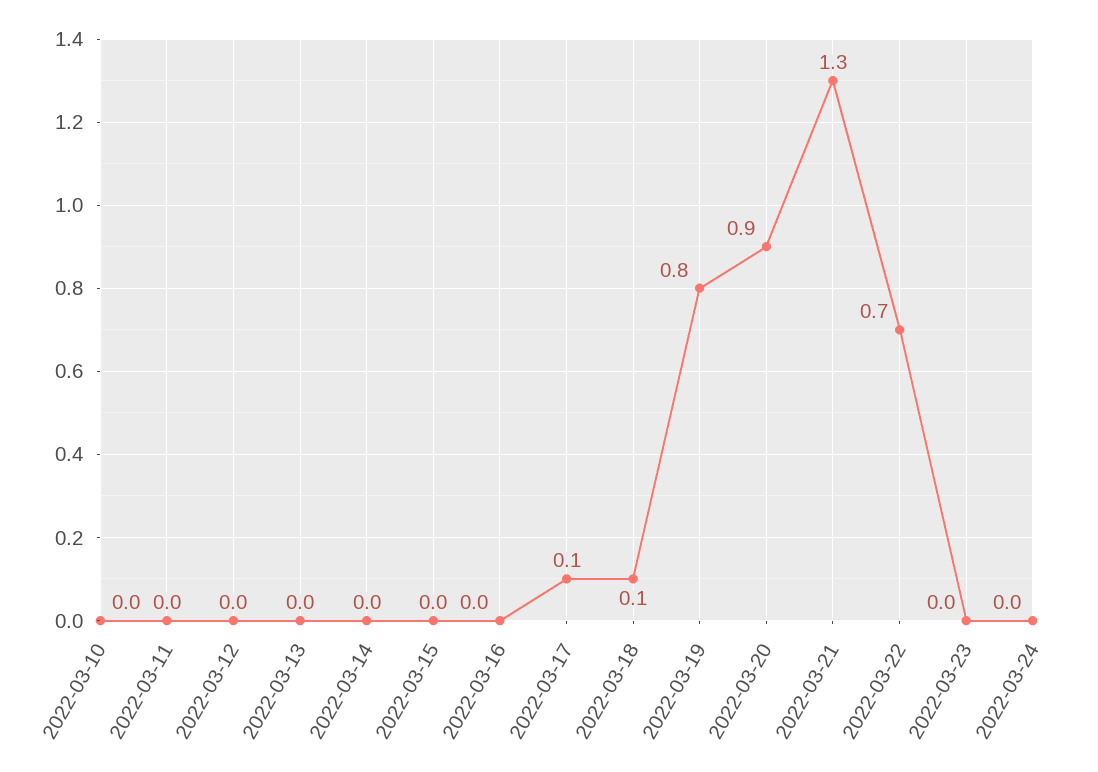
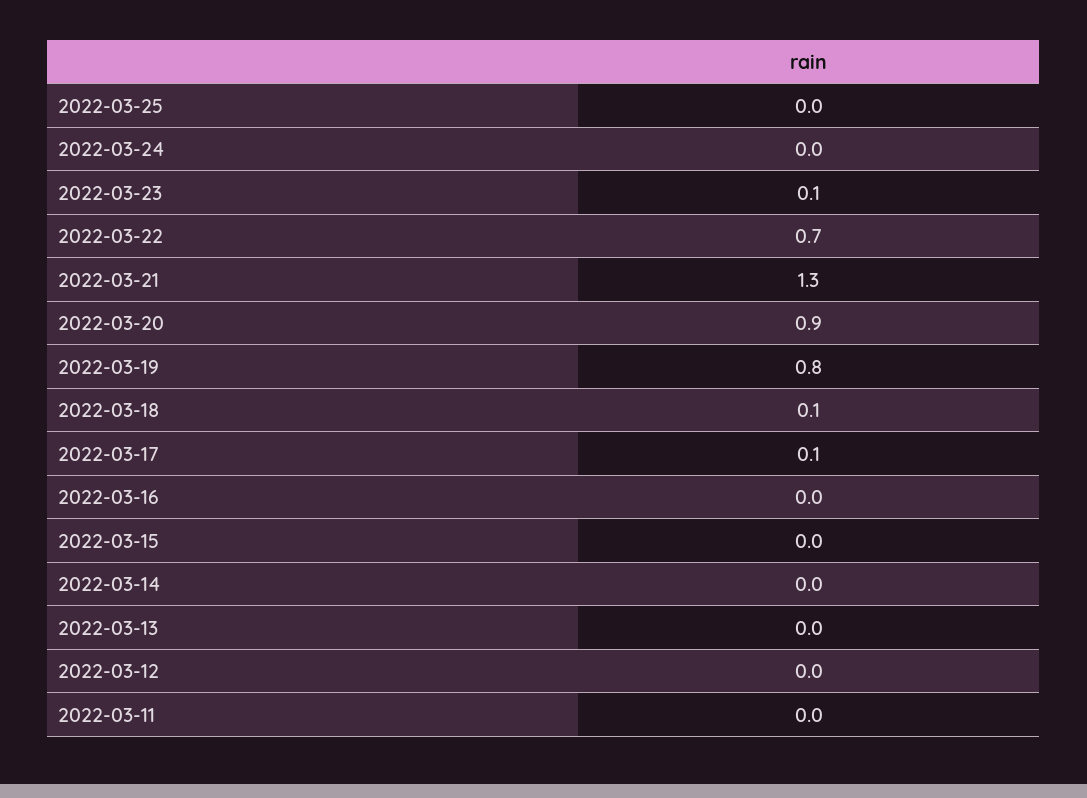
2022-03-10: 0 -> none
2022-03-23: 0 -> 0.1
2022-03-25: none -> 0

